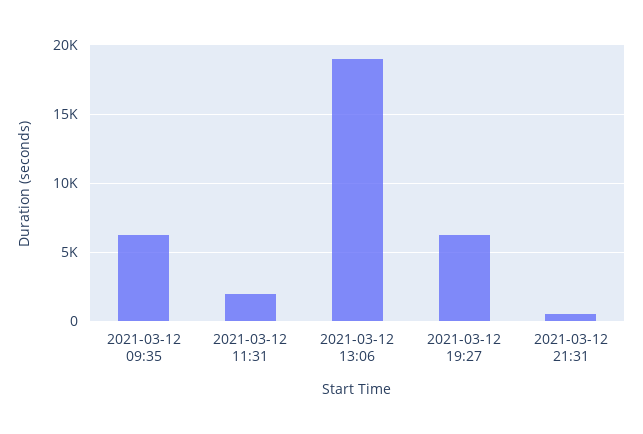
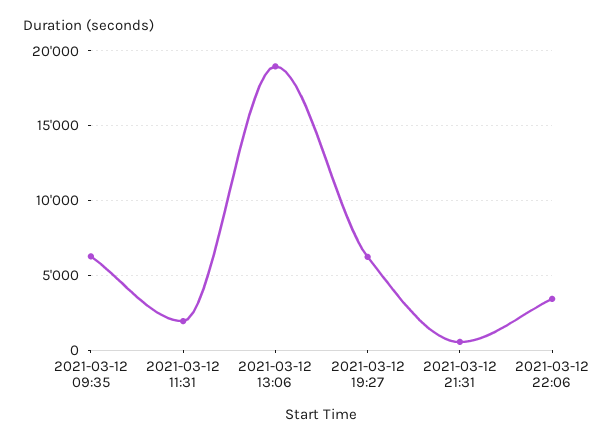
2021-03-12 22:06: none -> 3500

